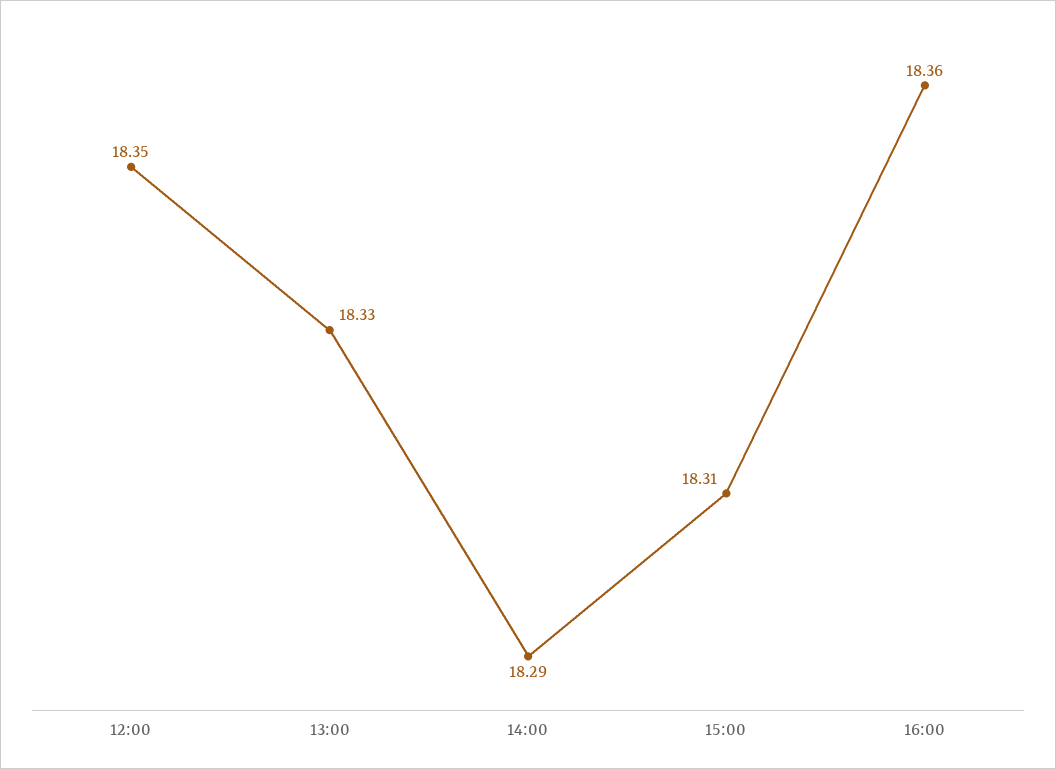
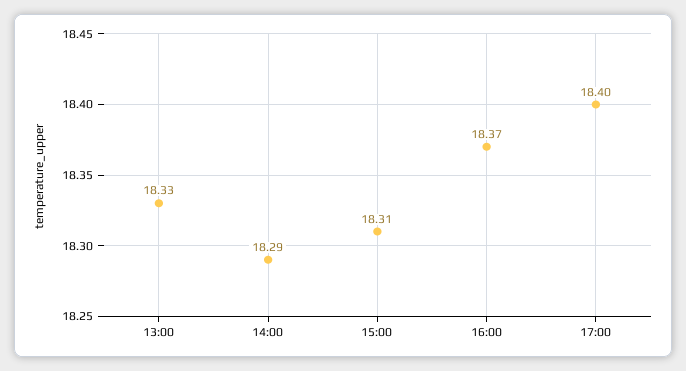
12:00: 18.35 -> none
16:00: 18.36 -> 18.37
17:00: none -> 18.4

